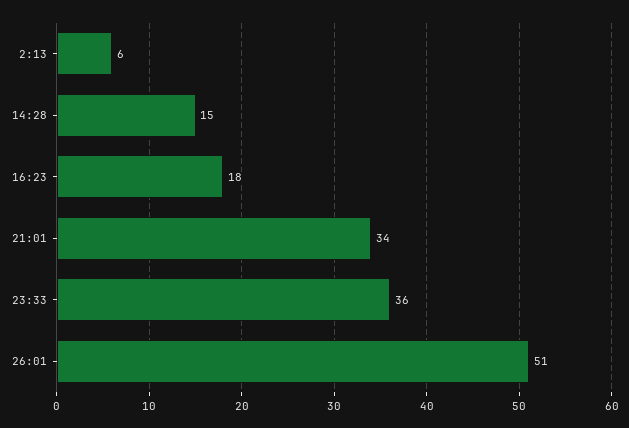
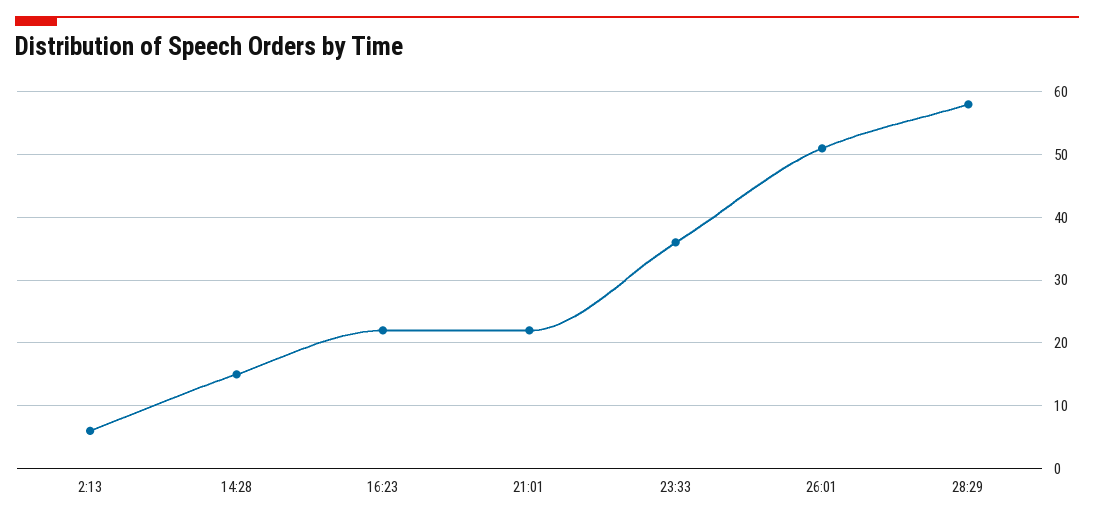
16:23: 18 -> 22
21:01: 34 -> 22
28:29: none -> 58

